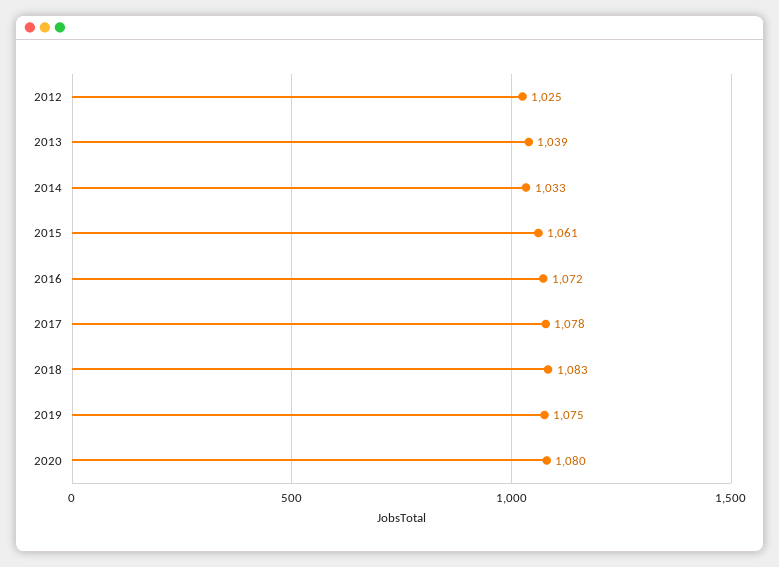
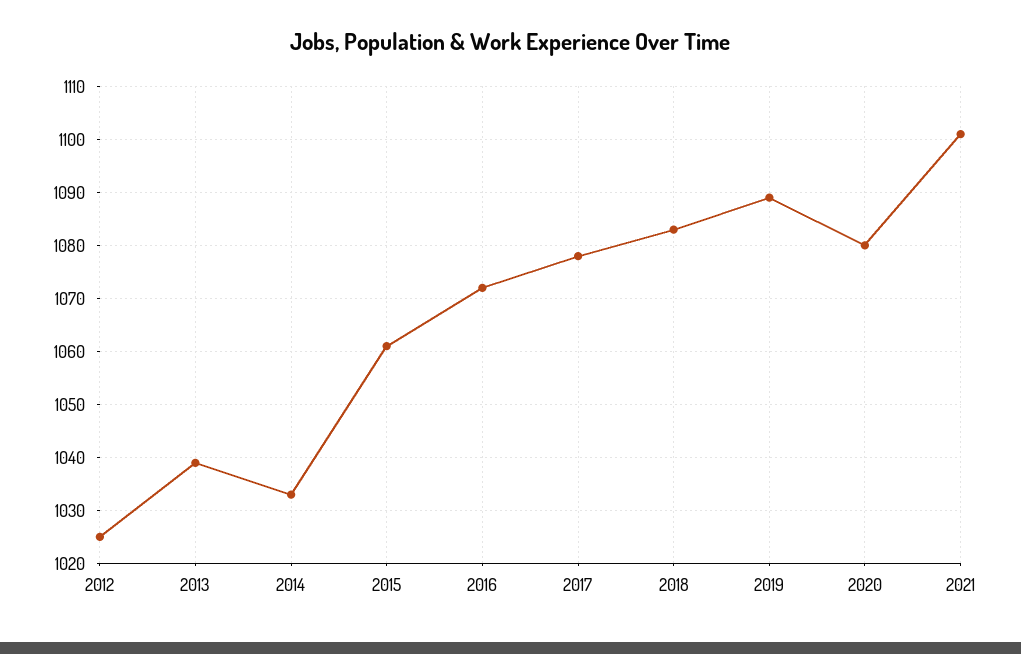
2019: 1075 -> 1090
2021: none -> 1100

